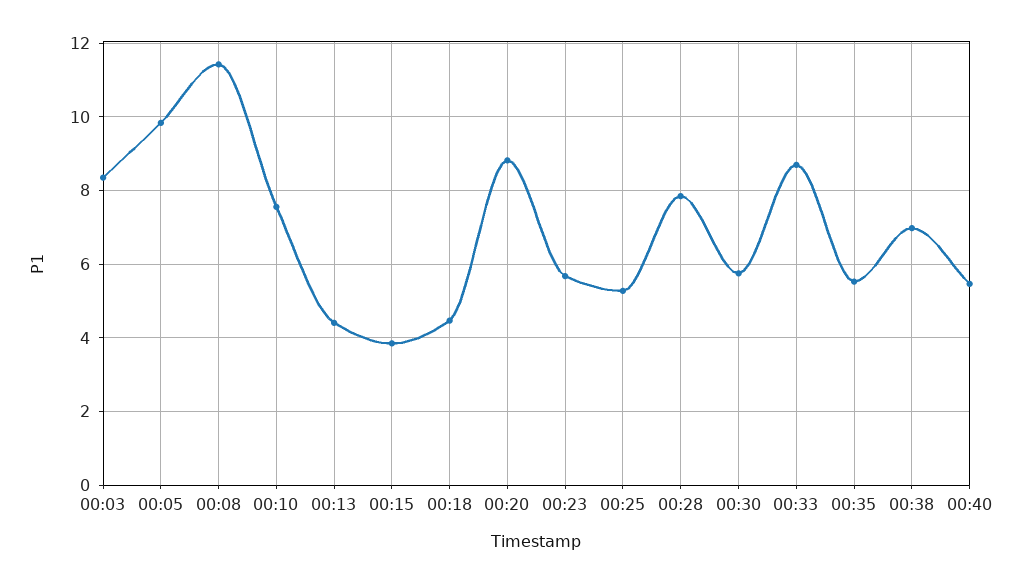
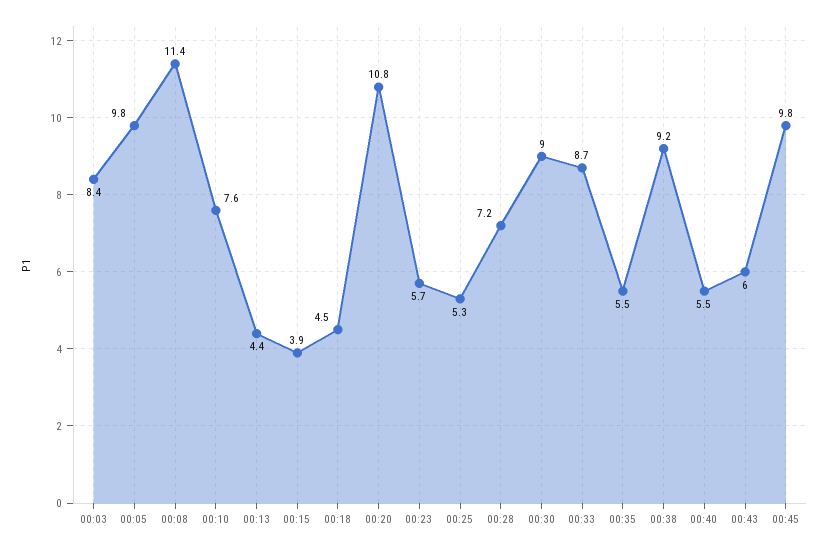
00:20: 8.8 -> 10.8
00:28: 7.8 -> 7.2
00:30: 5.8 -> 9
00:38: 7 -> 9.2
00:43: none -> 6
00:45: none -> 9.8

